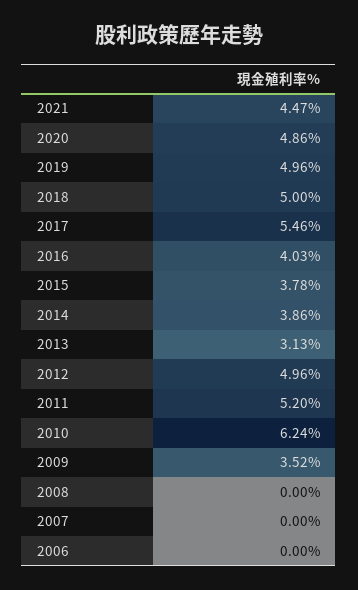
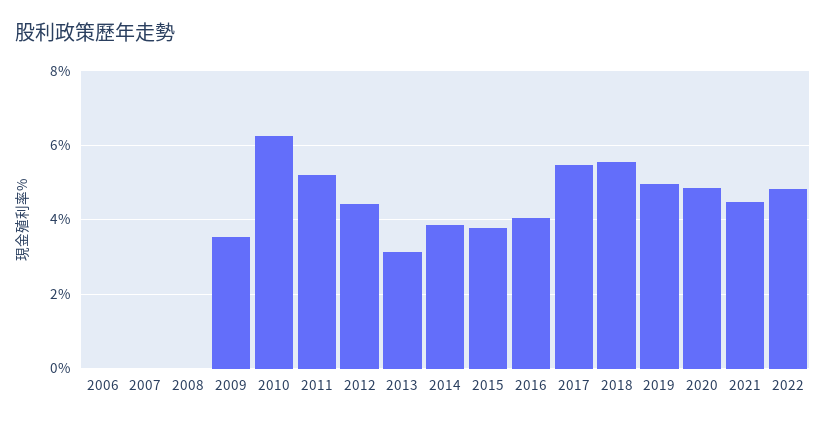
2018: 5 -> 5.6
2012: 4.96 -> 4.4
2022: none -> 4.8

